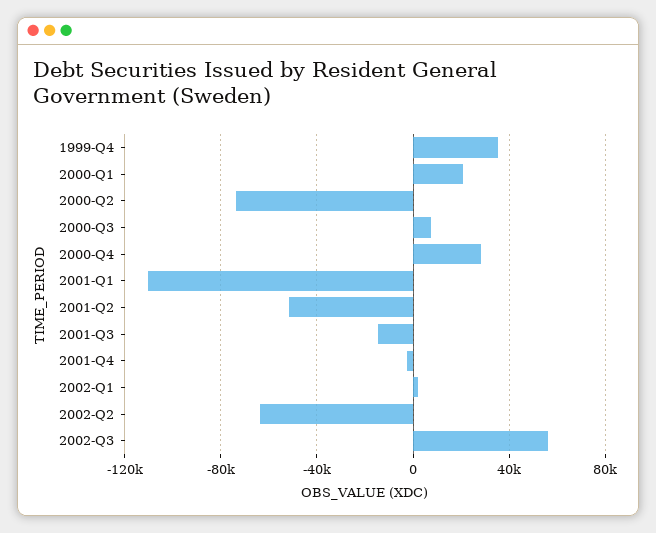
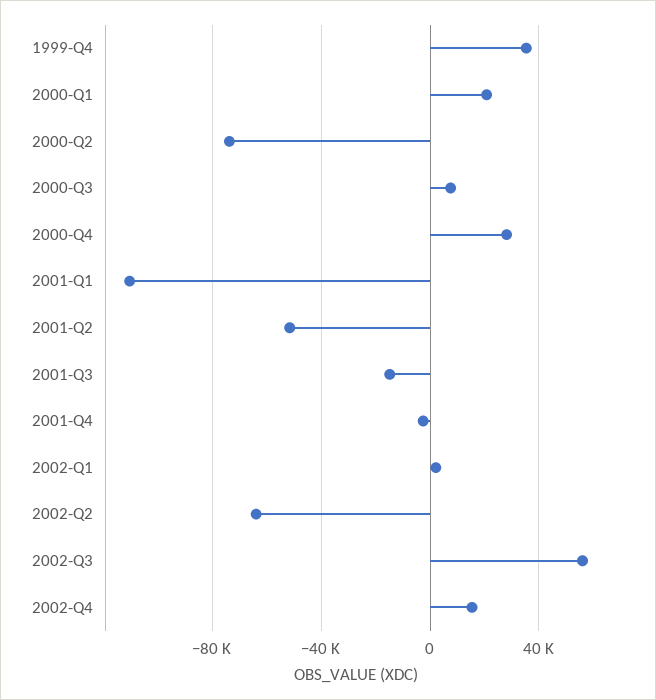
2002-Q4: none -> 15000

